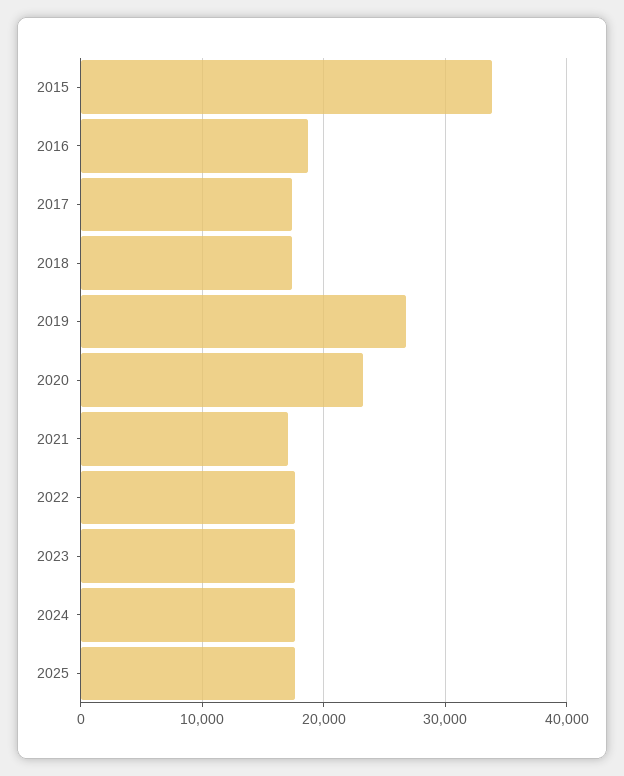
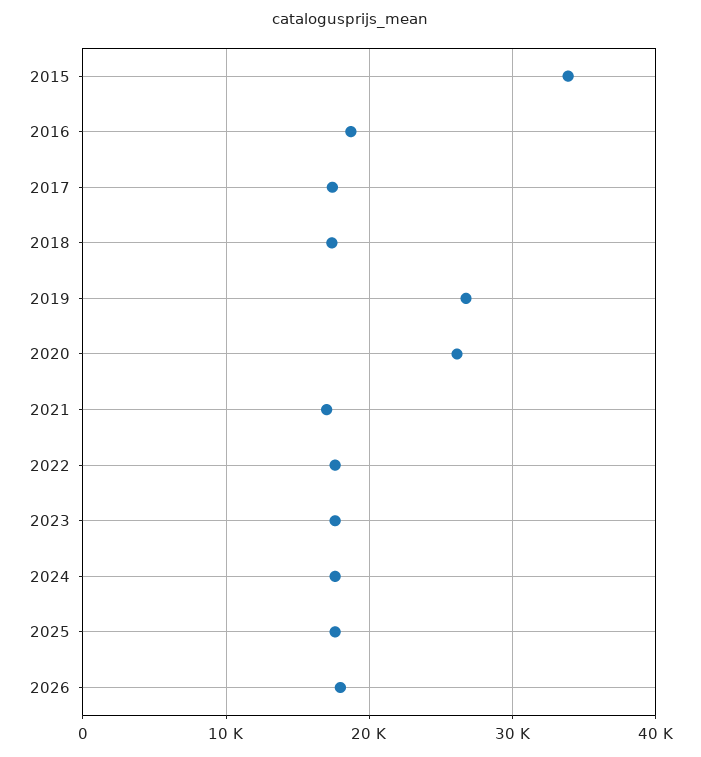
2020: 23000 -> 26000
2026: none -> 18000

